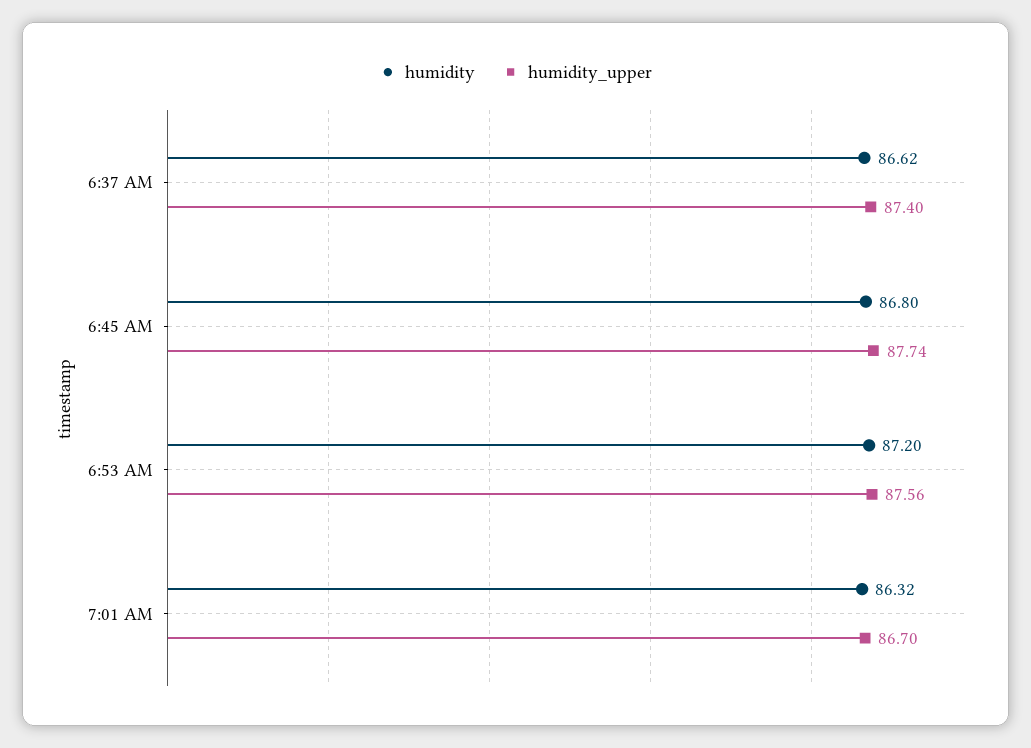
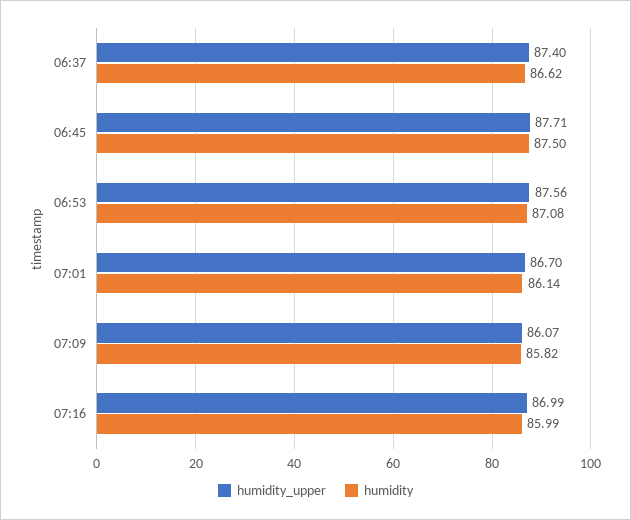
humidity, 6:45 AM: 86.8 -> 87.5
humidity_upper, 6:45 AM: 87.74 -> 87.71
humidity, 6:53 AM: 87.2 -> 87.08
humidity, 7:01 AM: 86.32 -> 86.14
humidity_upper, 07:09: none -> 86.07
humidity, 07:09: none -> 85.82
humidity_upper, 07:16: none -> 86.99
humidity, 07:16: none -> 85.99

